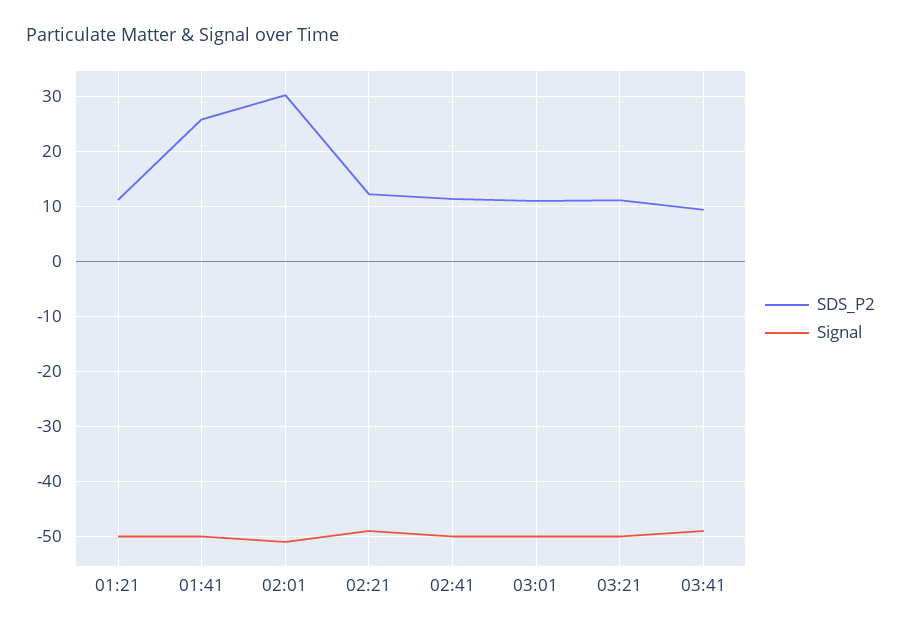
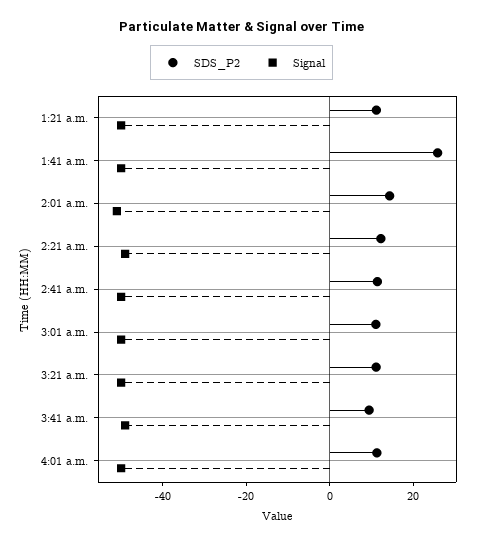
SDS_P2, 02:01: 30 -> 15
SDS_P2, 4:01 a.m.: none -> 10
Signal, 4:01 a.m.: none -> -50

